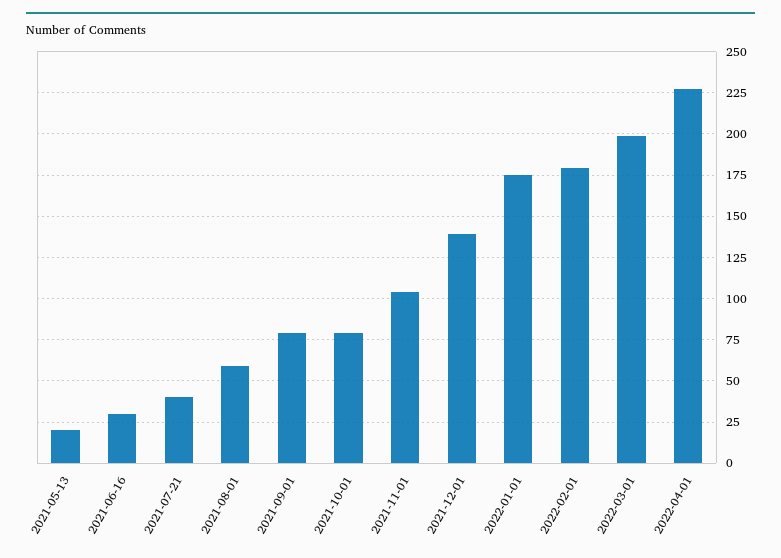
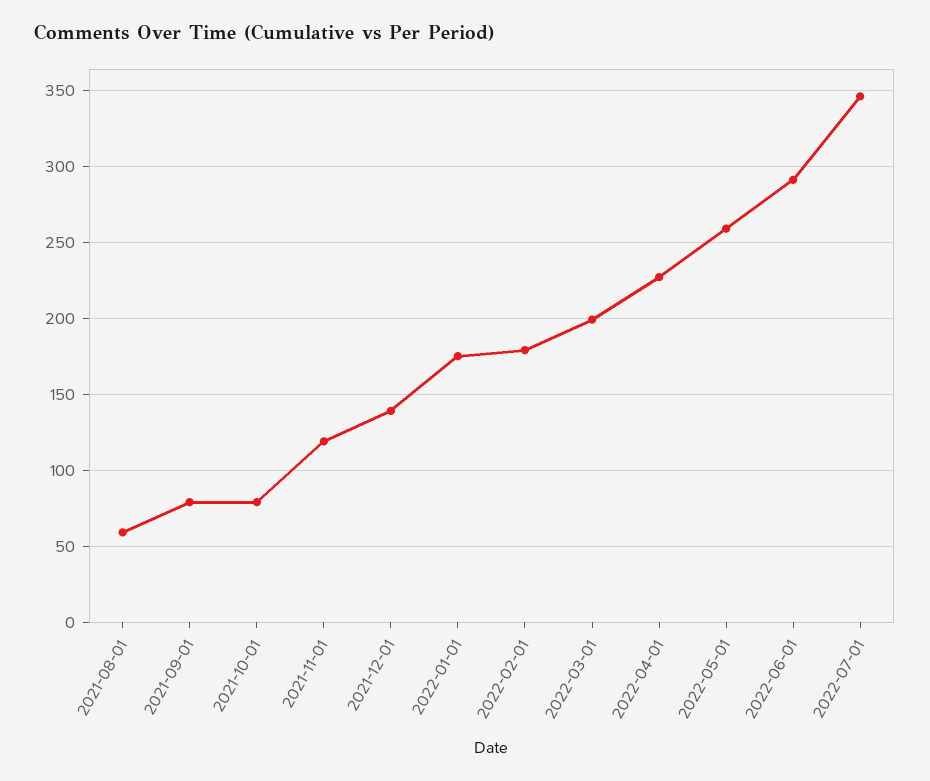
2021-05-13: 20 -> none
2021-06-16: 30 -> none
2021-07-21: 40 -> none
2021-11-01: 105 -> 120
2022-05-01: none -> 260
2022-06-01: none -> 290
2022-07-01: none -> 345

